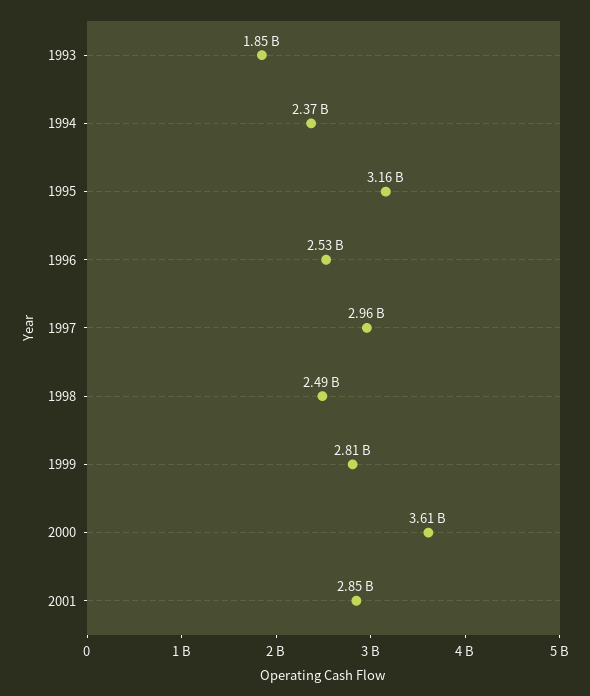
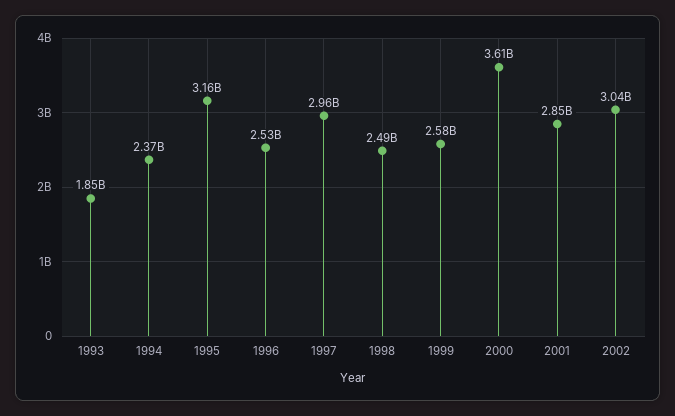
1999: 2810000000 -> 2580000000
2002: none -> 3040000000

